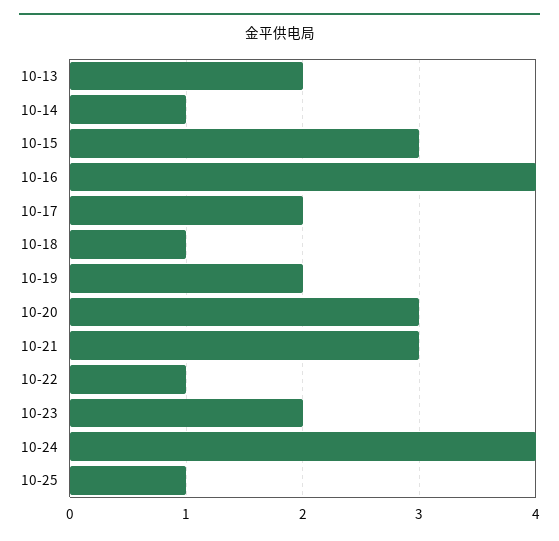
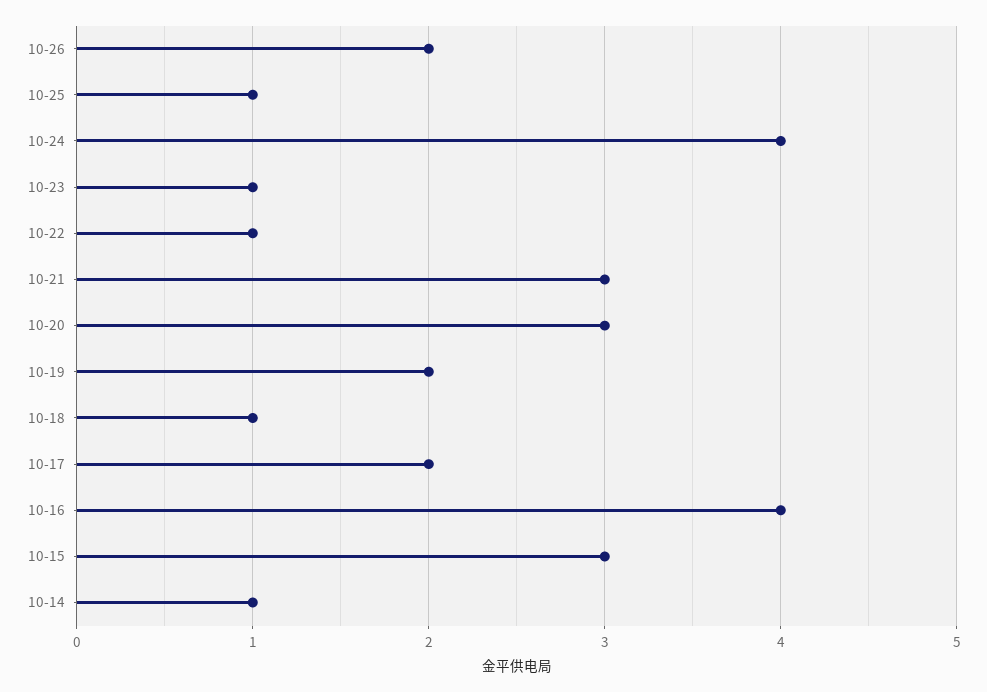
10-13: 2 -> none
10-23: 2 -> 1
10-26: none -> 2

